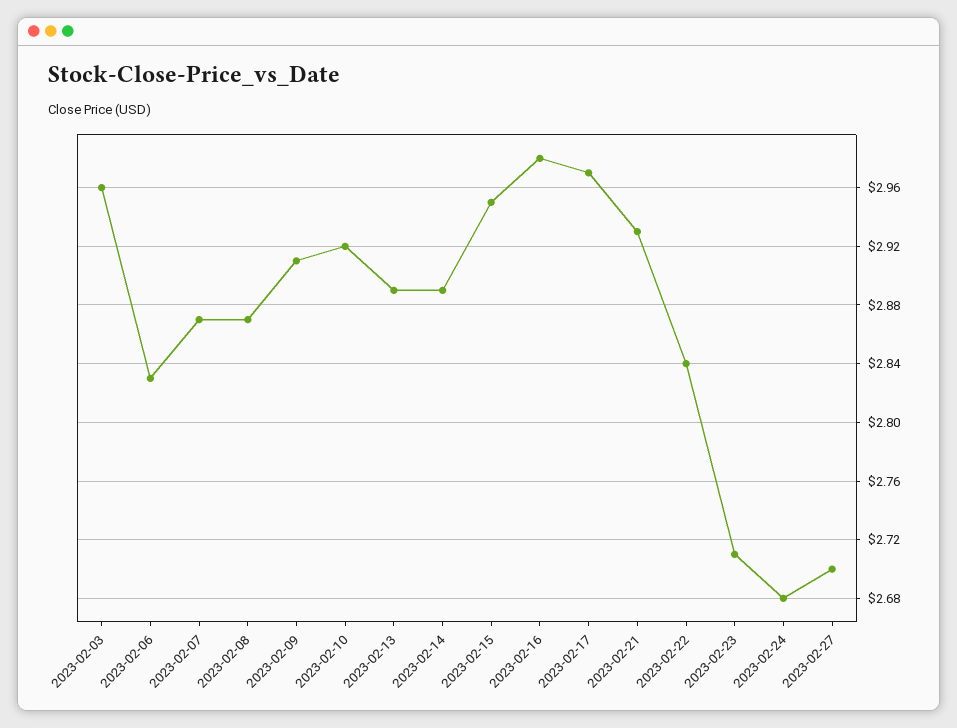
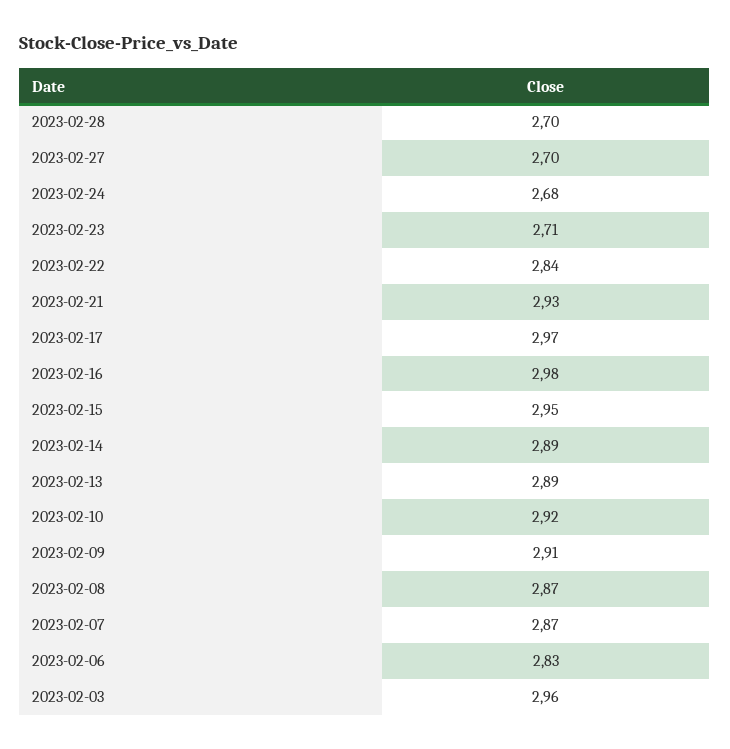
2023-02-28: none -> 2.7

